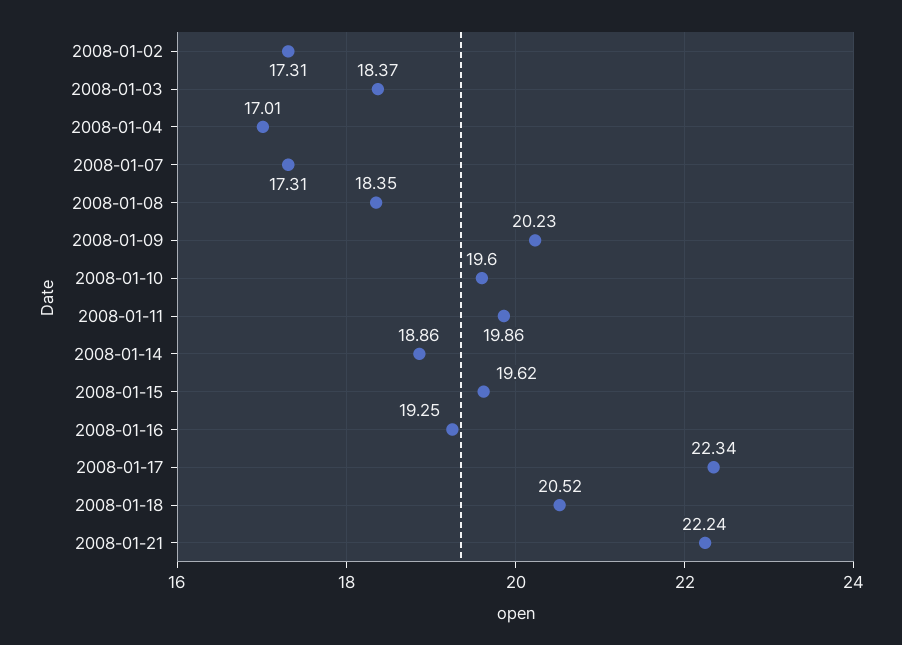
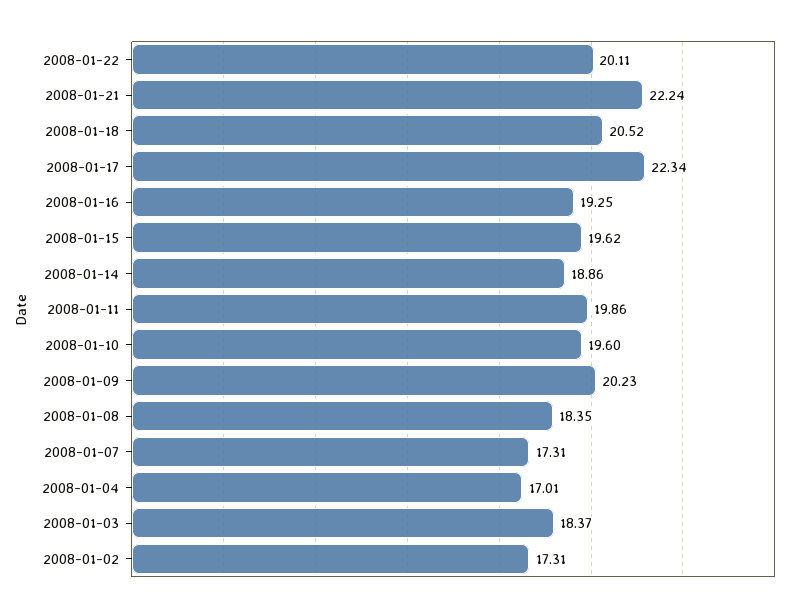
2008-01-22: none -> 20.11

